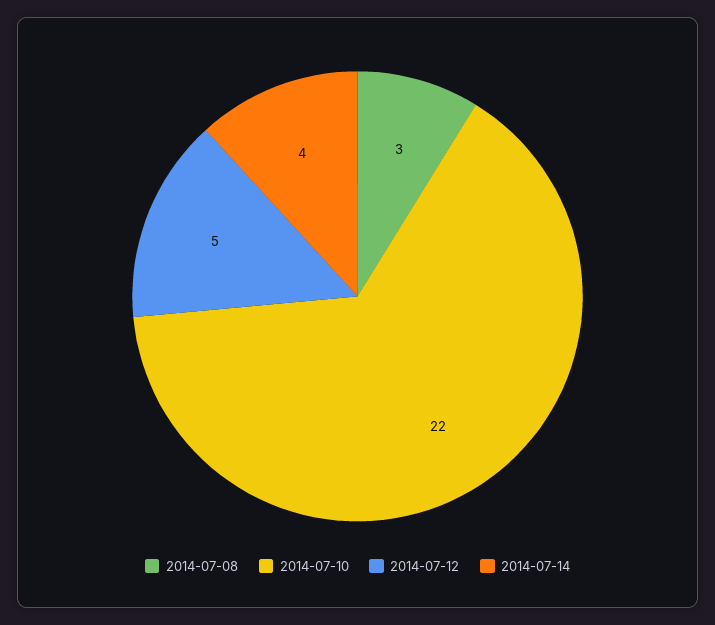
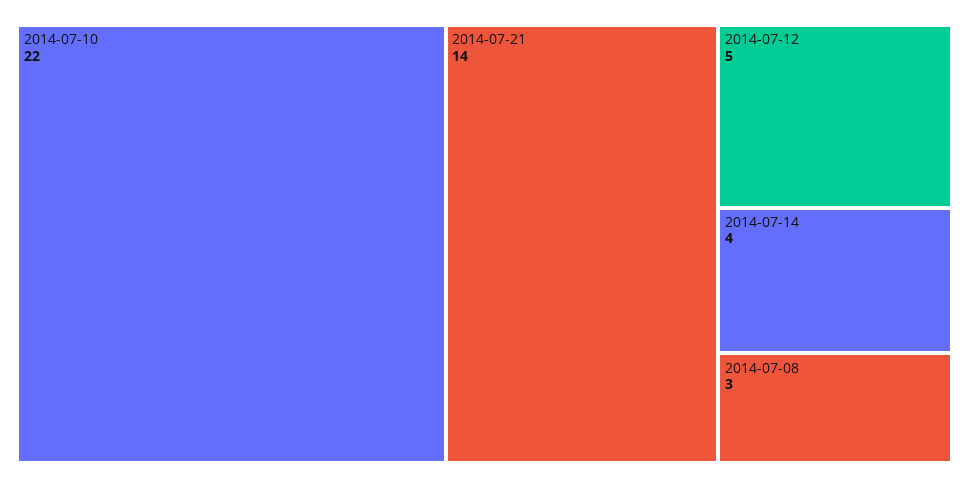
2014-07-21: none -> 14

